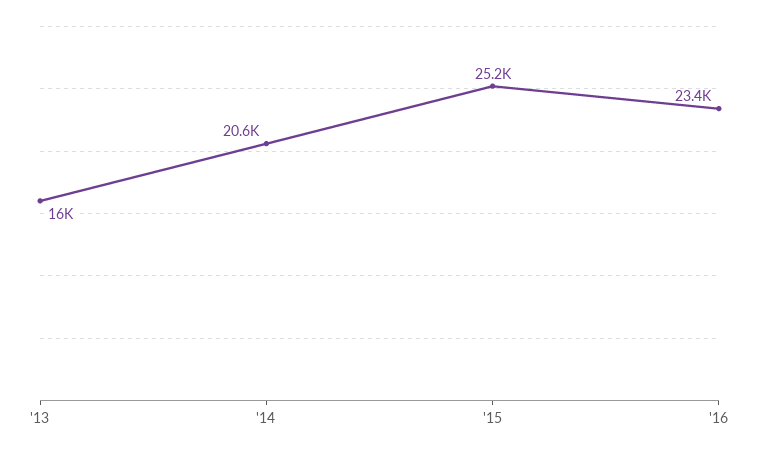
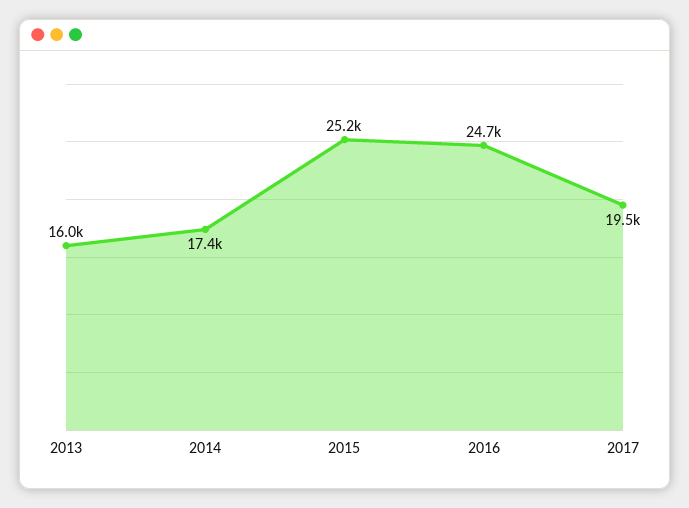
'14: 20600 -> 17400
'16: 23400 -> 24700
2017: none -> 19500

